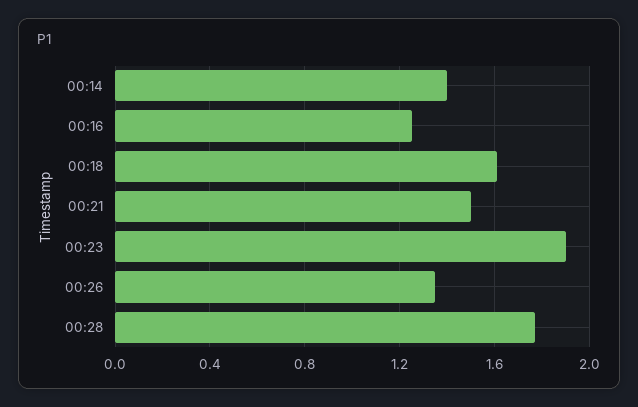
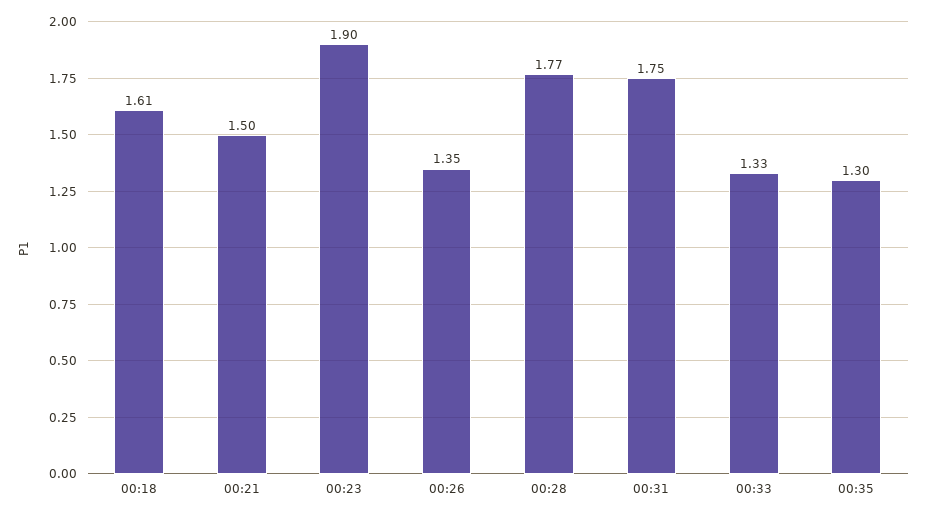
00:14: 1.4 -> none
00:16: 1.25 -> none
00:31: none -> 1.75
00:33: none -> 1.33
00:35: none -> 1.3

